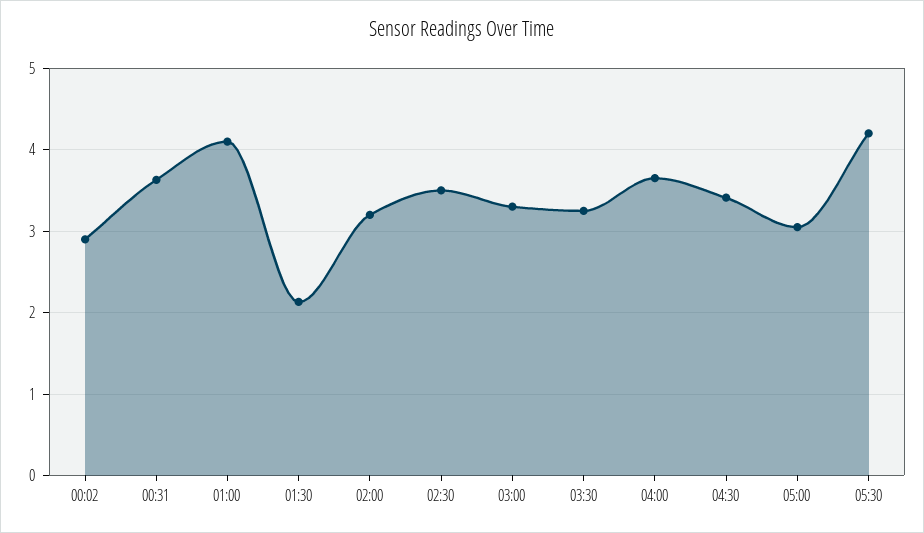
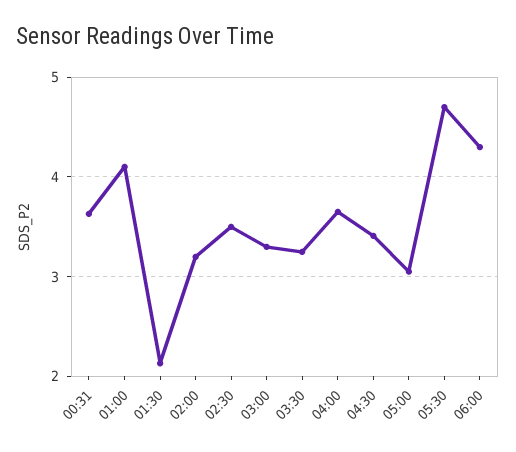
00:02: 2.9 -> none
05:30: 4.2 -> 4.7
06:00: none -> 4.3

